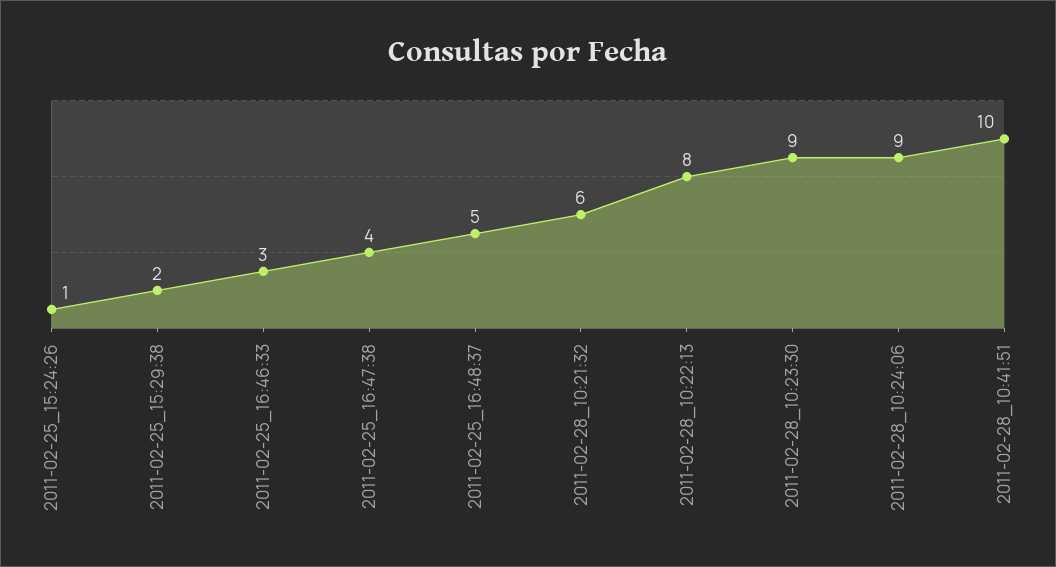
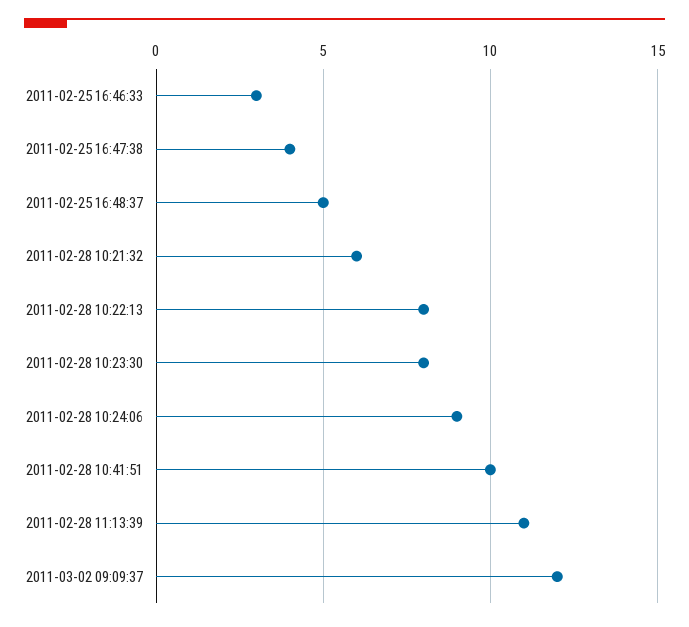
2011-02-25_15:24:26: 1 -> none
2011-02-25_15:29:38: 2 -> none
2011-02-28_10:23:30: 9 -> 8
2011-02-28 11:13:39: none -> 11
2011-03-02 09:09:37: none -> 12

